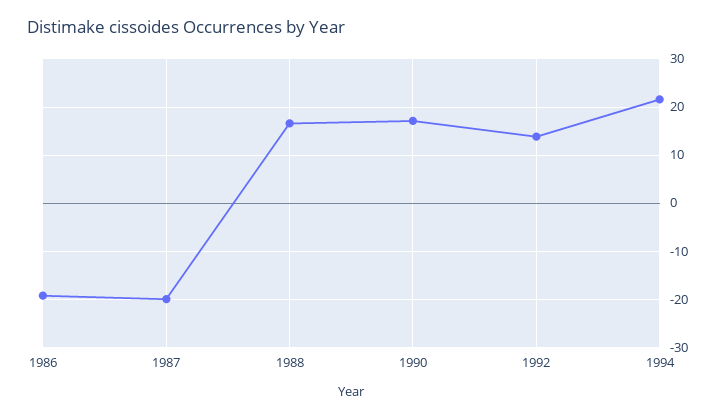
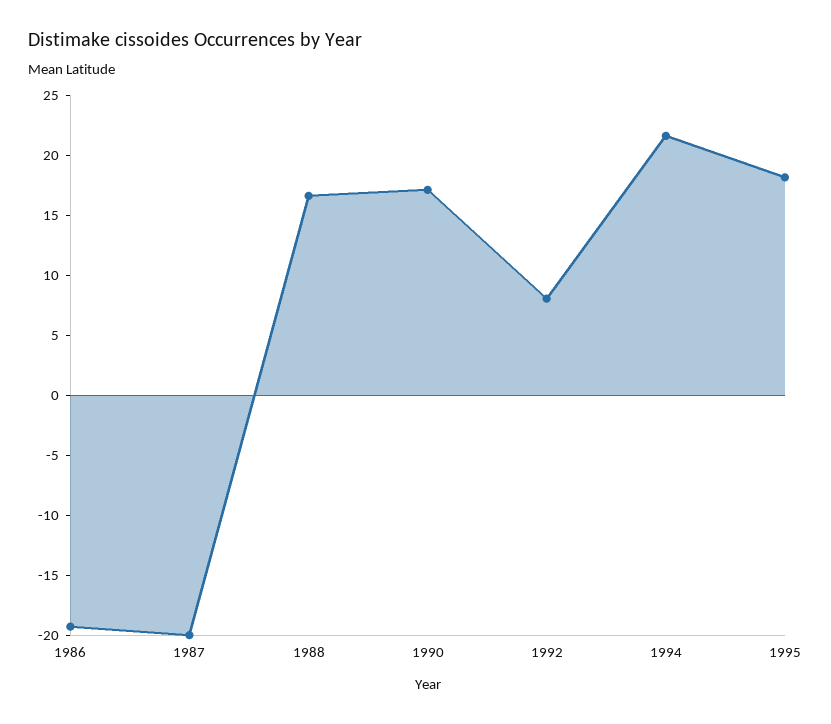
1992: 14 -> 8
1995: none -> 18

